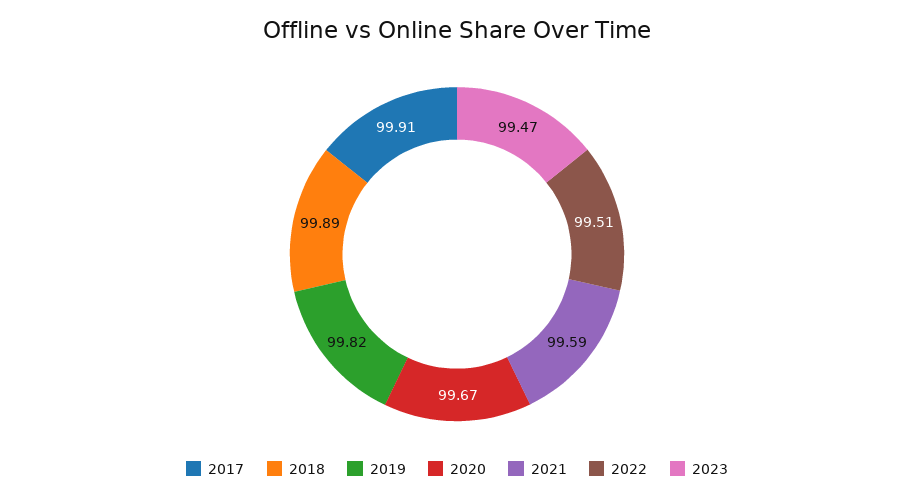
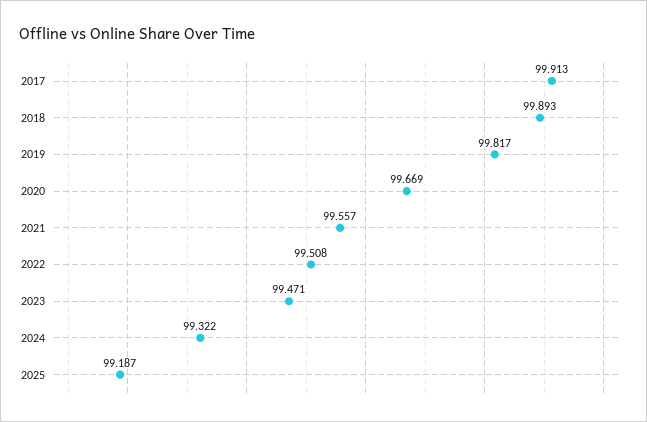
2021: 99.59 -> 99.557
2024: none -> 99.322
2025: none -> 99.187

